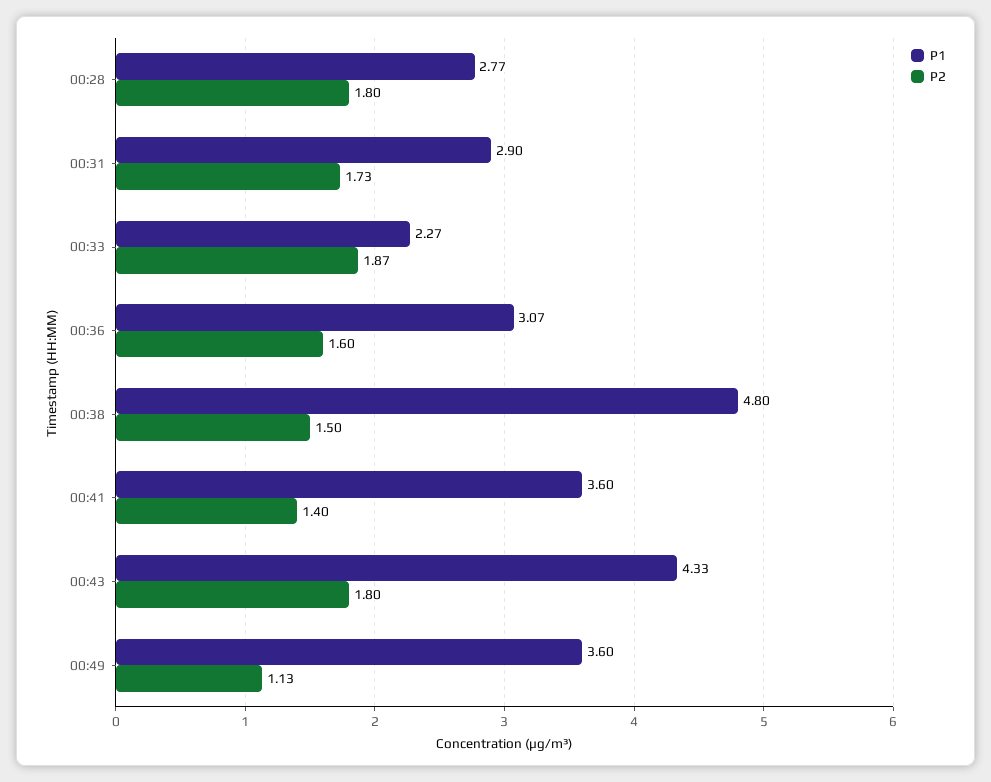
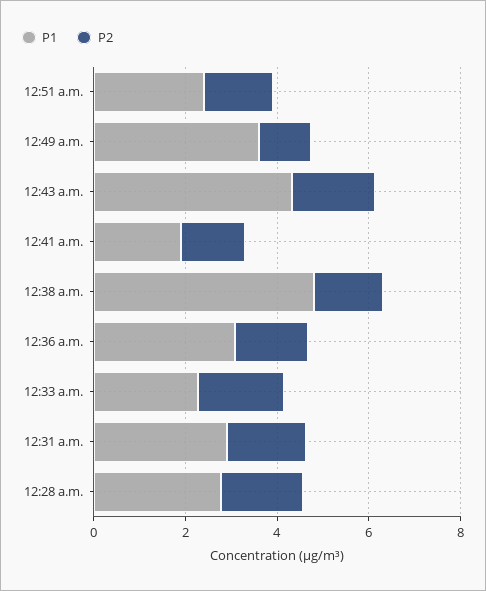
P1, 00:41: 3.6 -> 2
P1, 12:51 a.m.: none -> 2.5
P2, 12:51 a.m.: none -> 1.5

